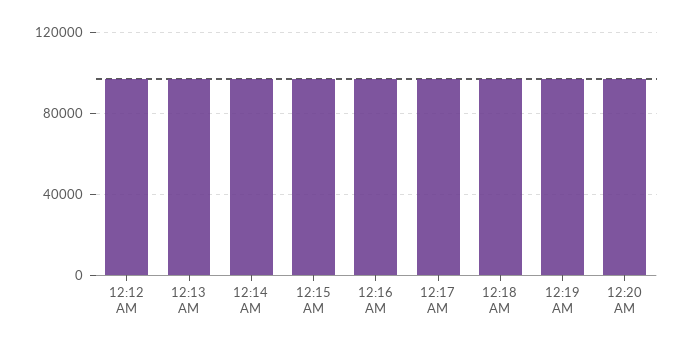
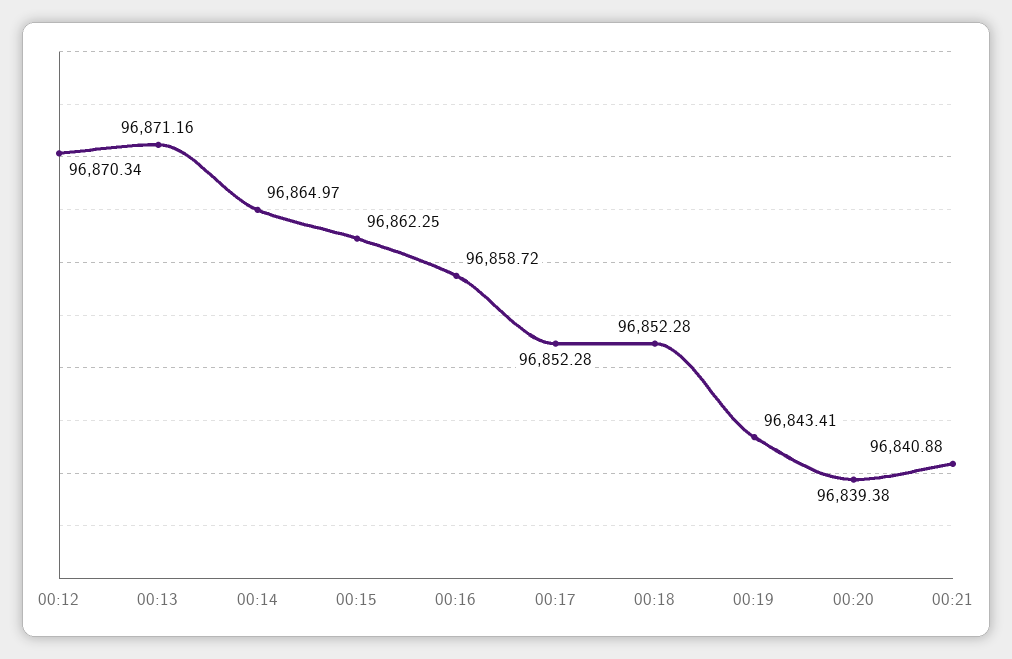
00:21: none -> 96840.88

